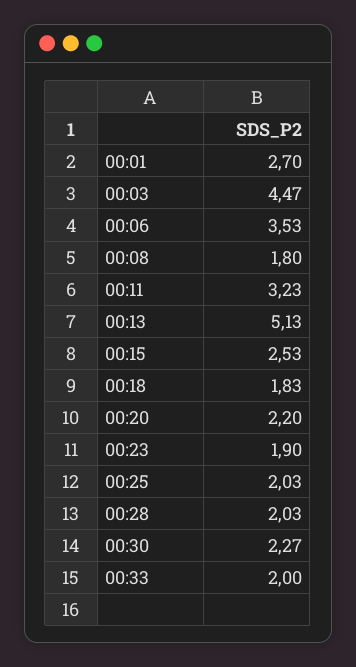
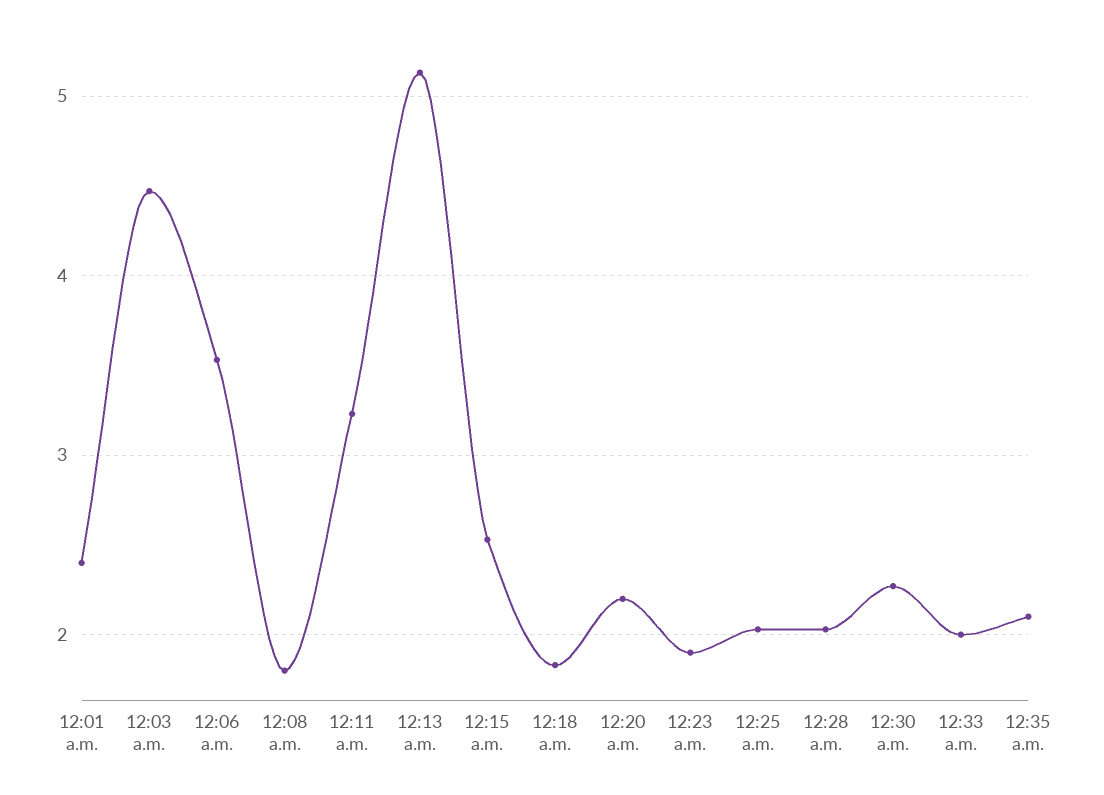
00:01: 2.7 -> 2.4
12:35 a.m.: none -> 2.1

